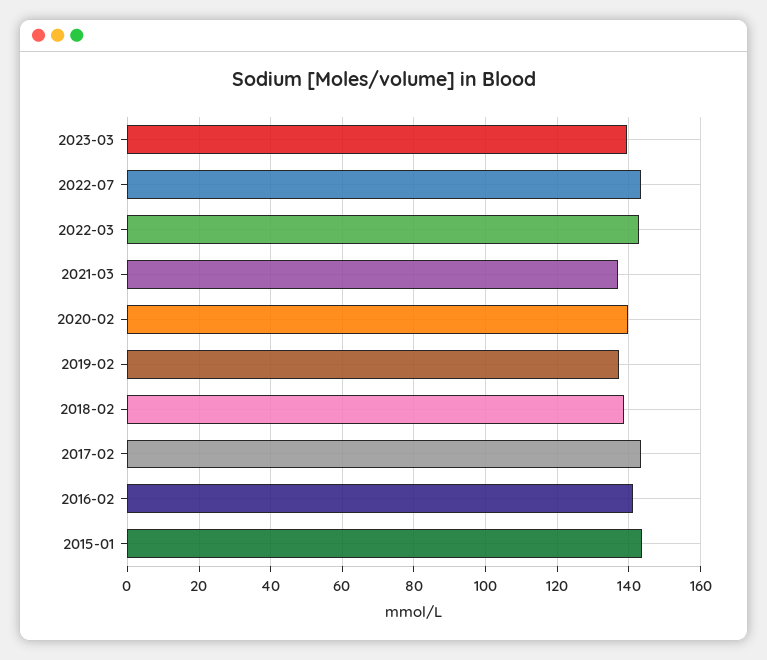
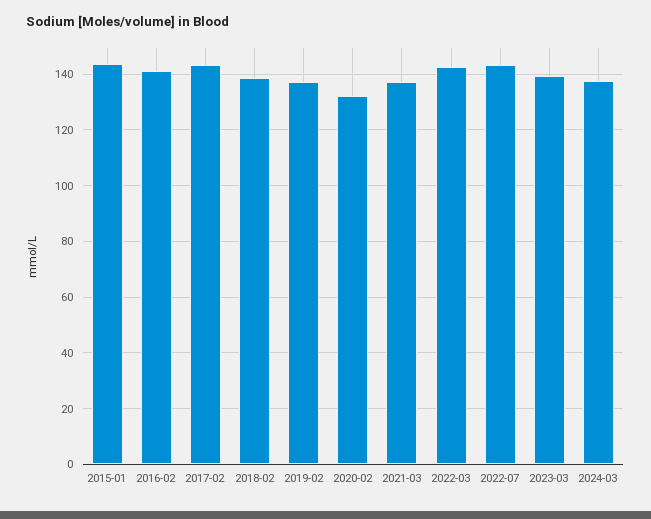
2020-02: 140 -> 132.5
2024-03: none -> 137.5

